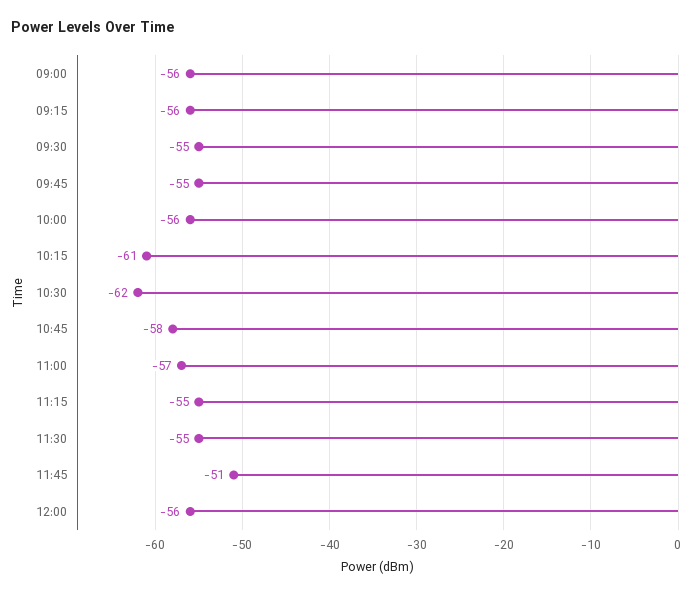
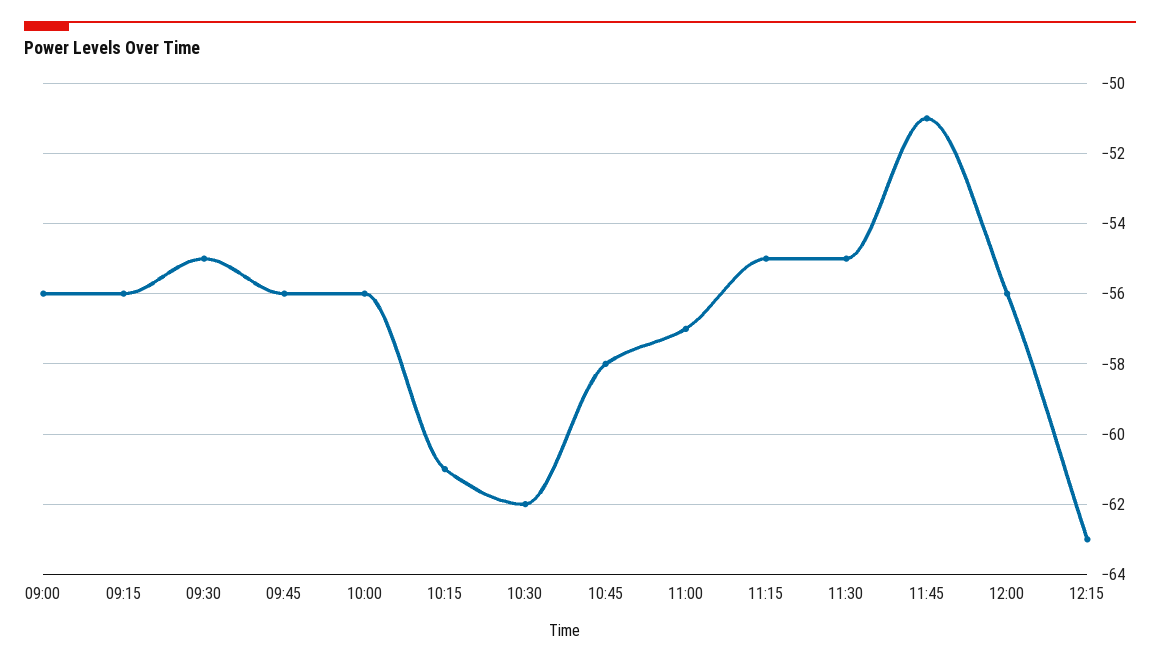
09:45: -55 -> -56
12:15: none -> -63

